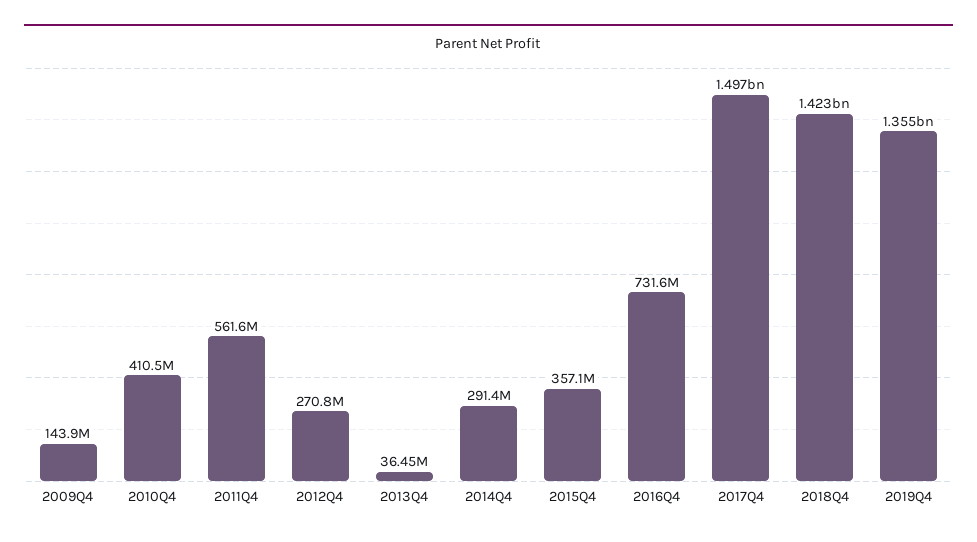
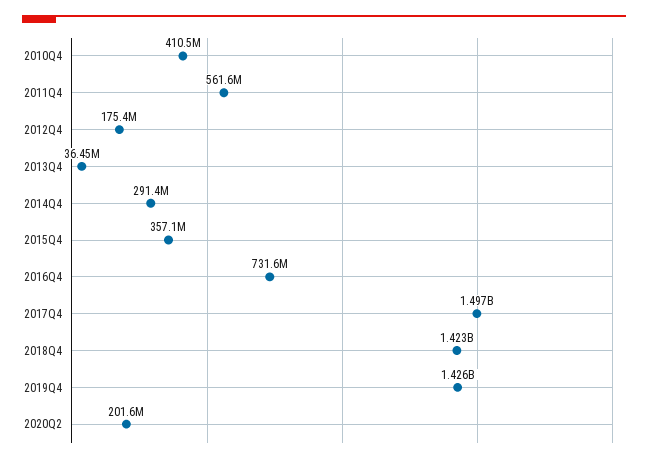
2009Q4: 143900000 -> none
2012Q4: 270800000 -> 175400000
2019Q4: 1355000000 -> 1426000000
2020Q2: none -> 201600000

